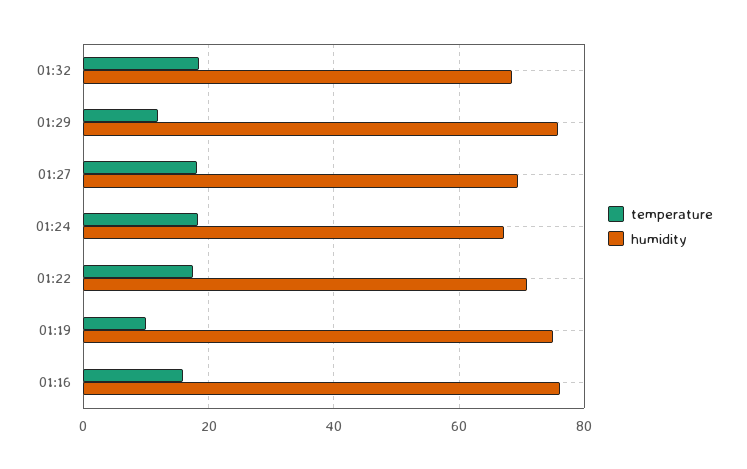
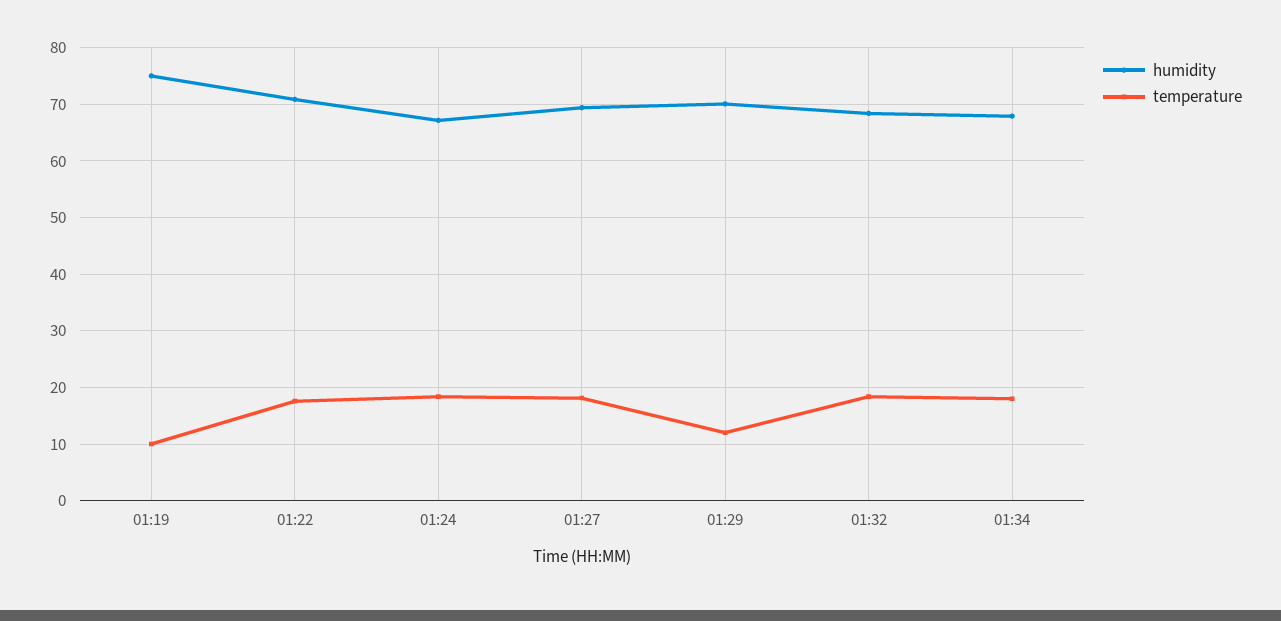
humidity, 01:29: 76 -> 70
temperature, 01:16: 16 -> none
humidity, 01:16: 76 -> none
humidity, 01:34: none -> 68
temperature, 01:34: none -> 18

